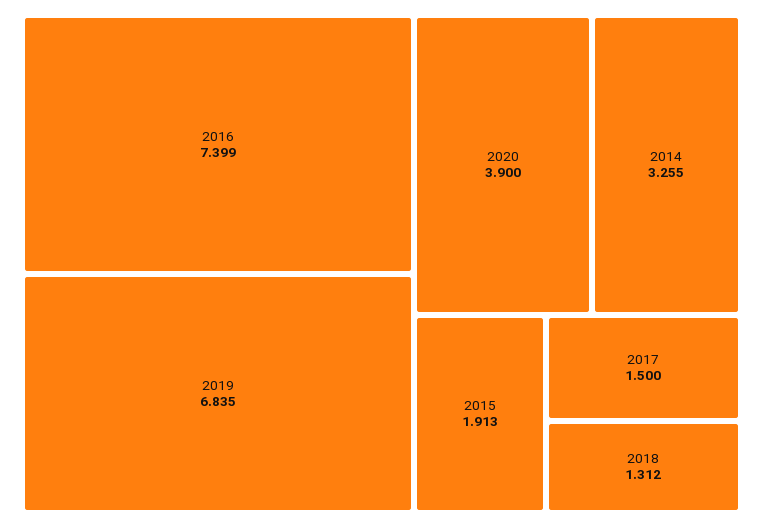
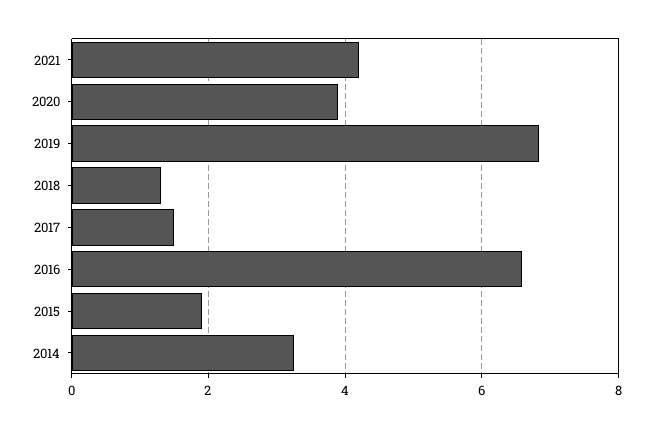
2016: 7.399 -> 6.6
2021: none -> 4.2

